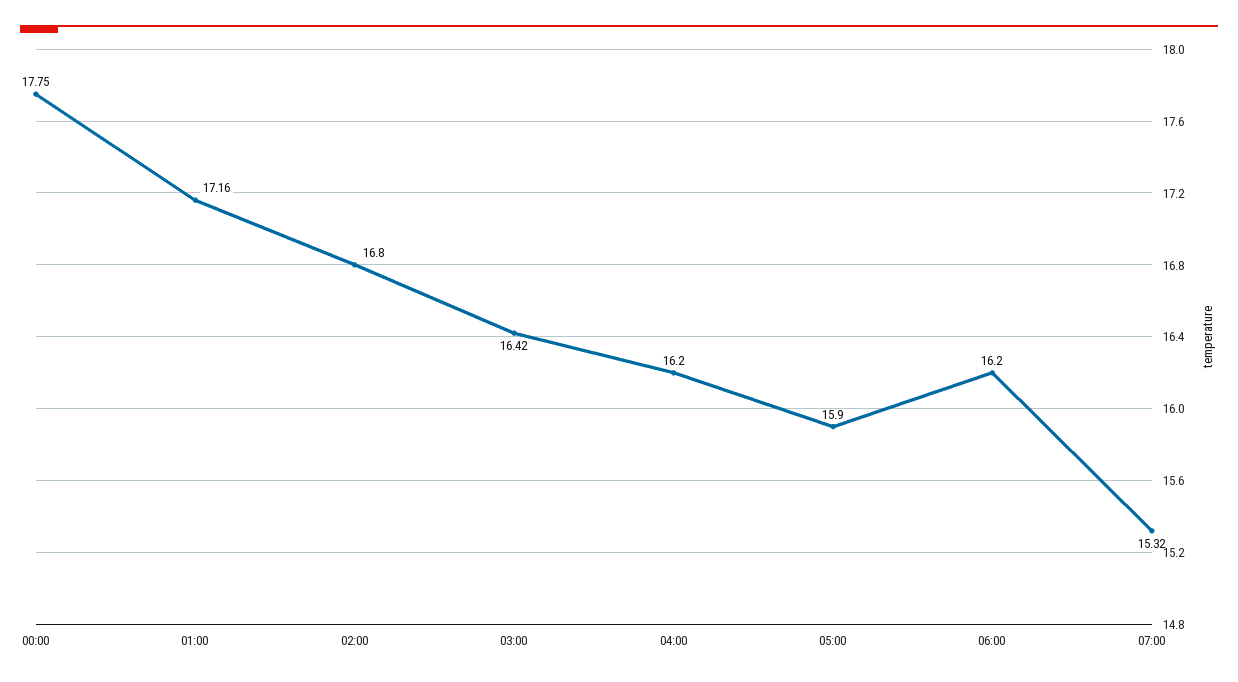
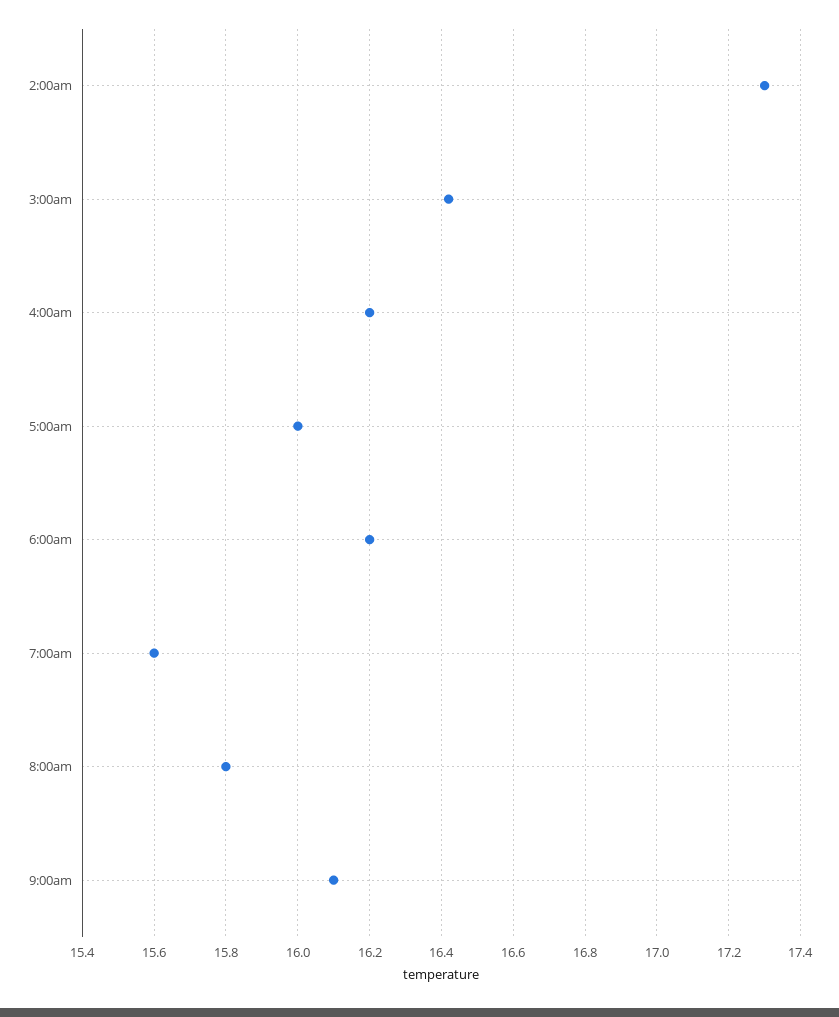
00:00: 17.75 -> none
01:00: 17.16 -> none
02:00: 16.8 -> 17.3
05:00: 15.9 -> 16
07:00: 15.32 -> 15.6
8:00am: none -> 15.8
9:00am: none -> 16.1

